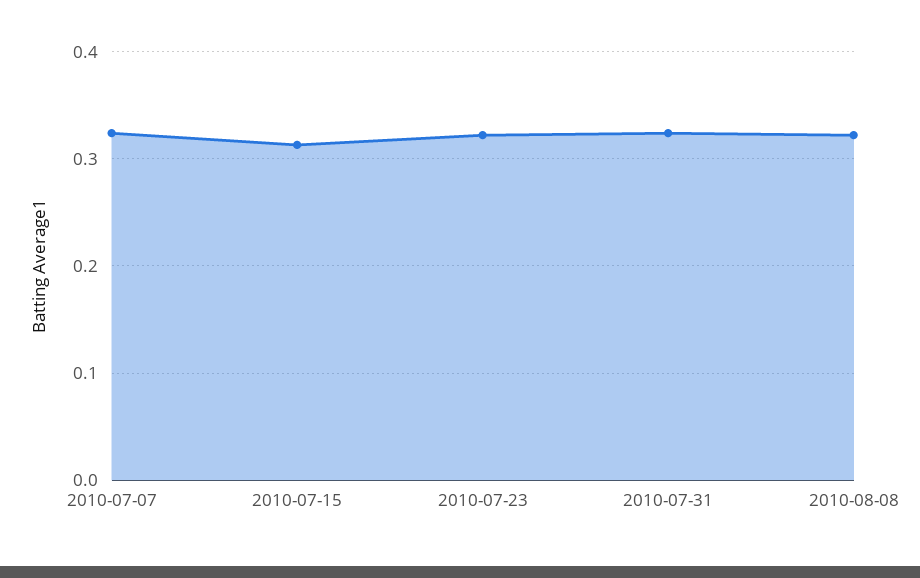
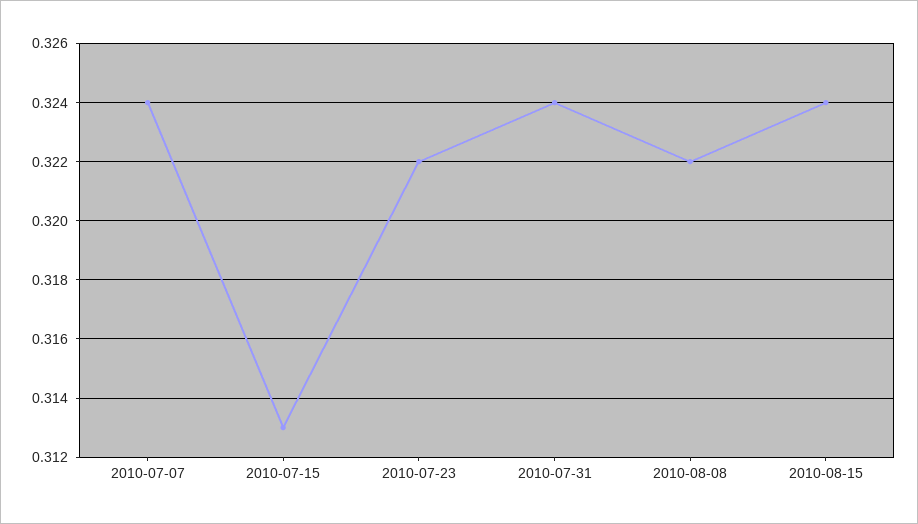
2010-08-15: none -> 0.324

